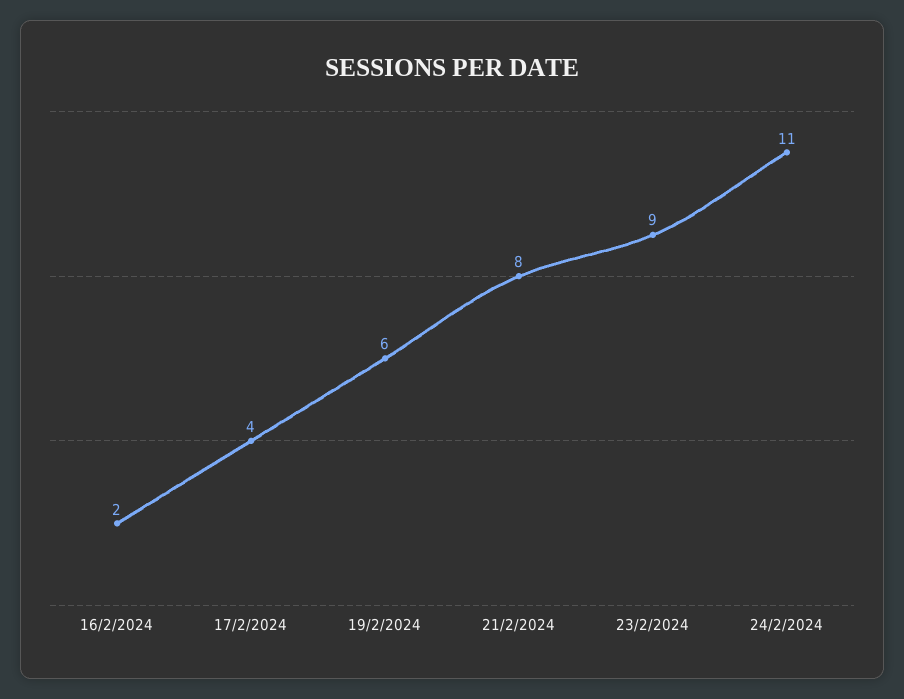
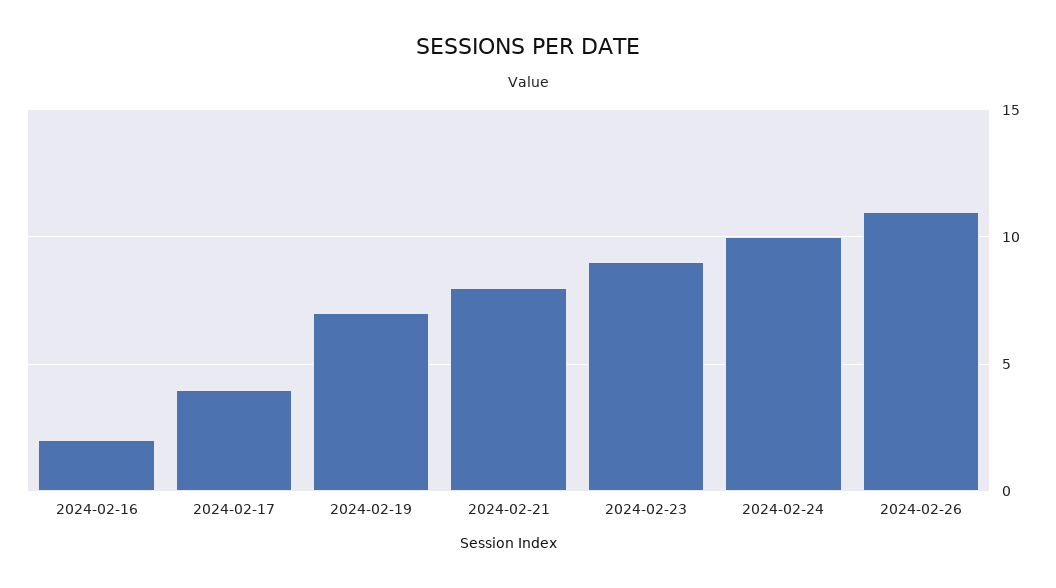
19/2/2024: 6 -> 7
24/2/2024: 11 -> 10
2024-02-26: none -> 11

